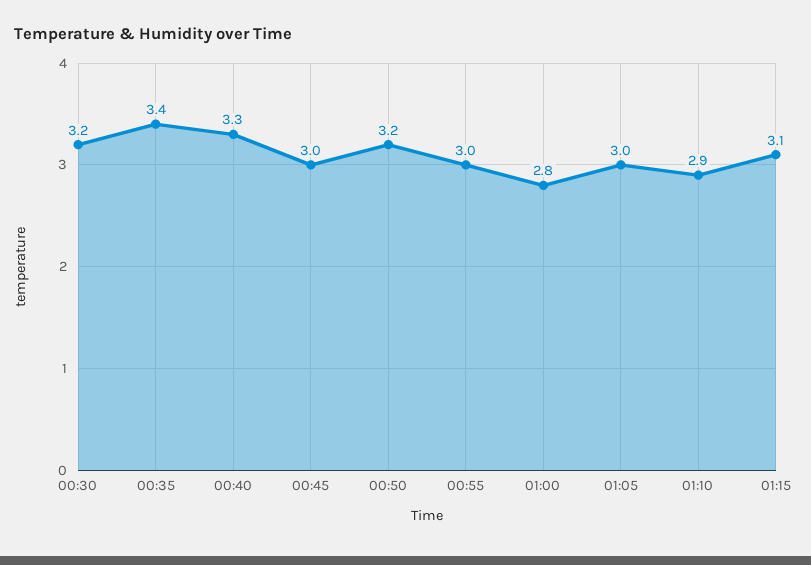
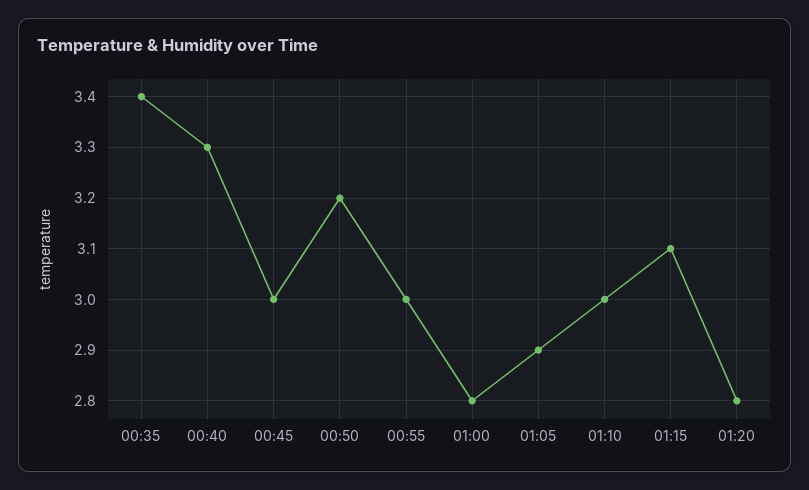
00:30: 3.2 -> none
01:05: 3 -> 2.9
01:10: 2.9 -> 3
01:20: none -> 2.8

